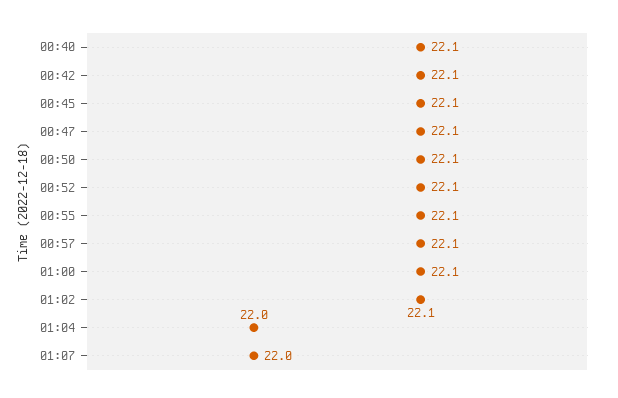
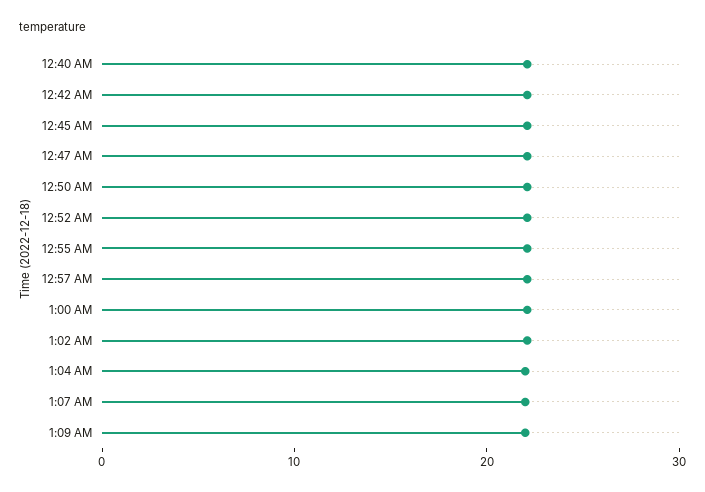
1:09 AM: none -> 22

